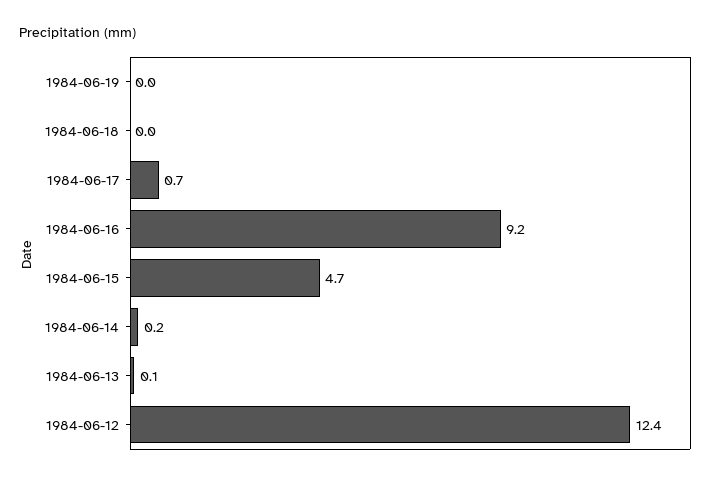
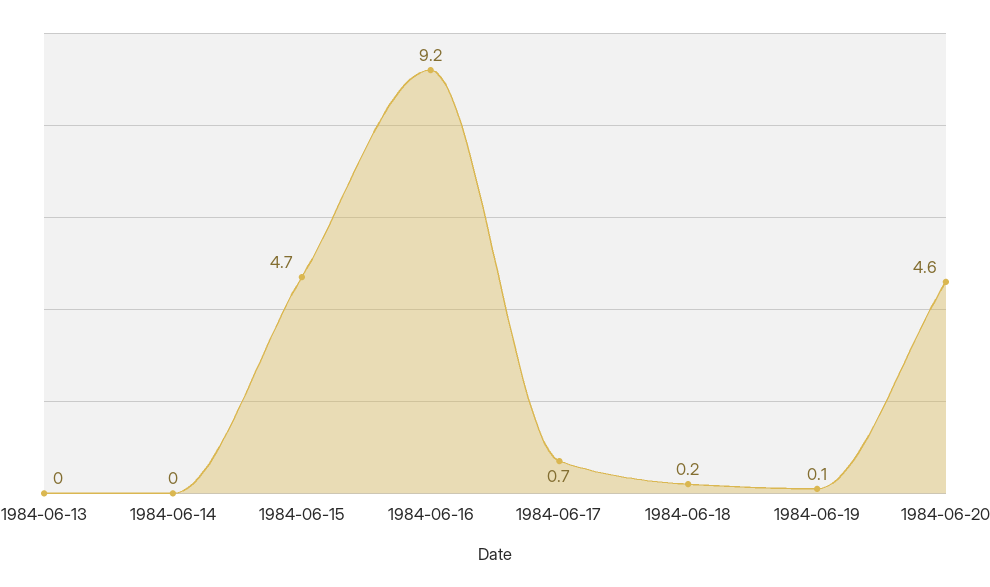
1984-06-19: 0 -> 0.1
1984-06-18: 0 -> 0.2
1984-06-14: 0.2 -> 0
1984-06-13: 0.1 -> 0
1984-06-12: 12.4 -> none
1984-06-20: none -> 4.6

